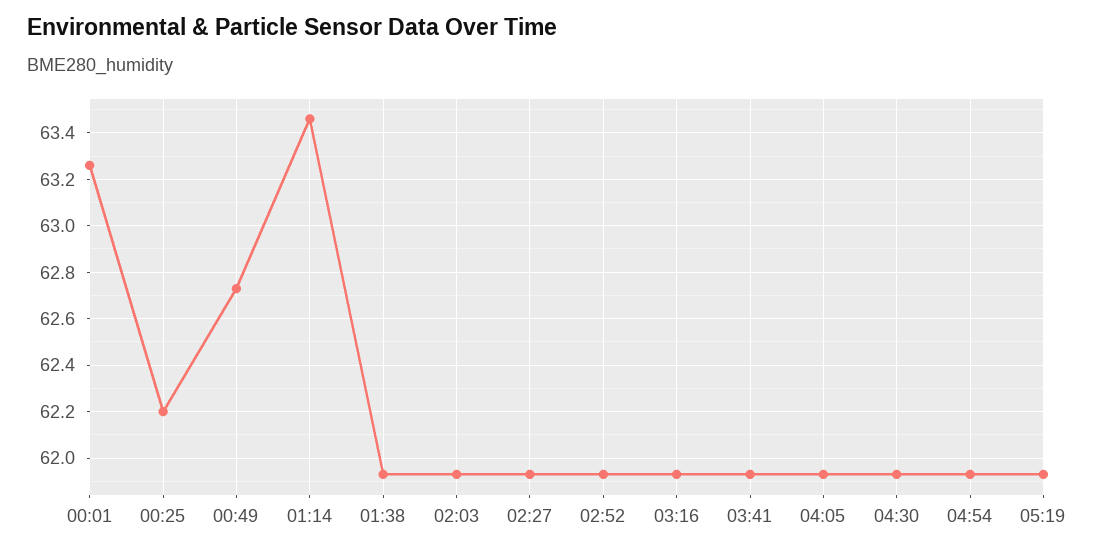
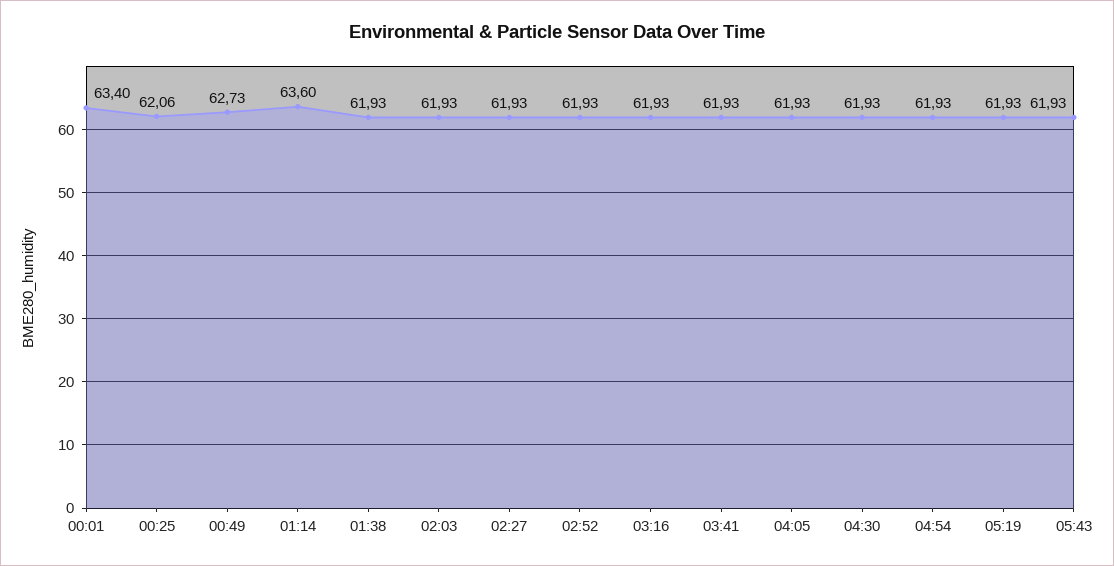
00:01: 63.25 -> 63.4
00:25: 62.2 -> 62.06
01:14: 63.45 -> 63.6
05:43: none -> 61.93

